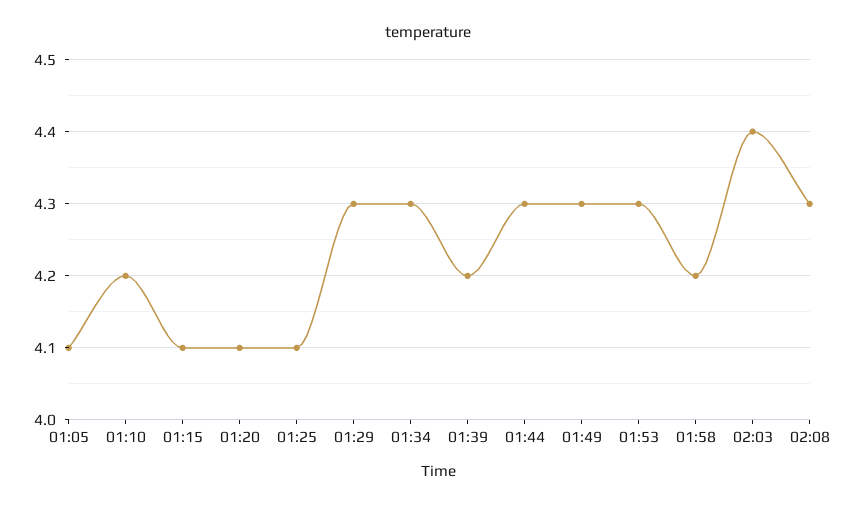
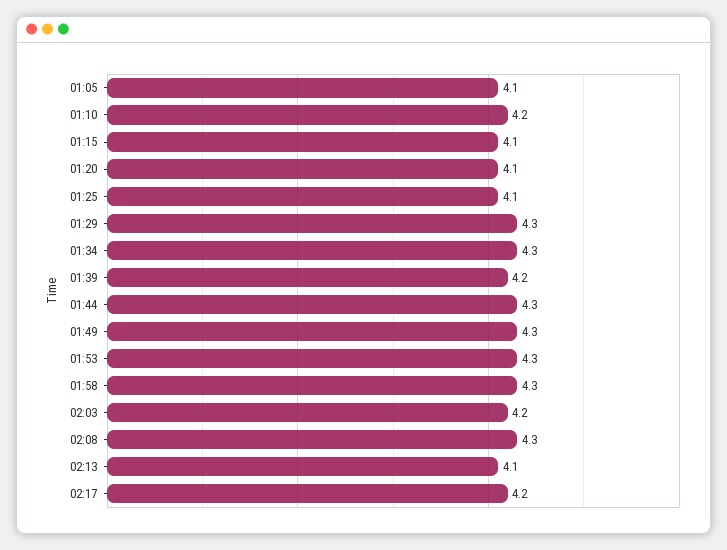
01:58: 4.2 -> 4.3
02:03: 4.4 -> 4.2
02:13: none -> 4.1
02:17: none -> 4.2

